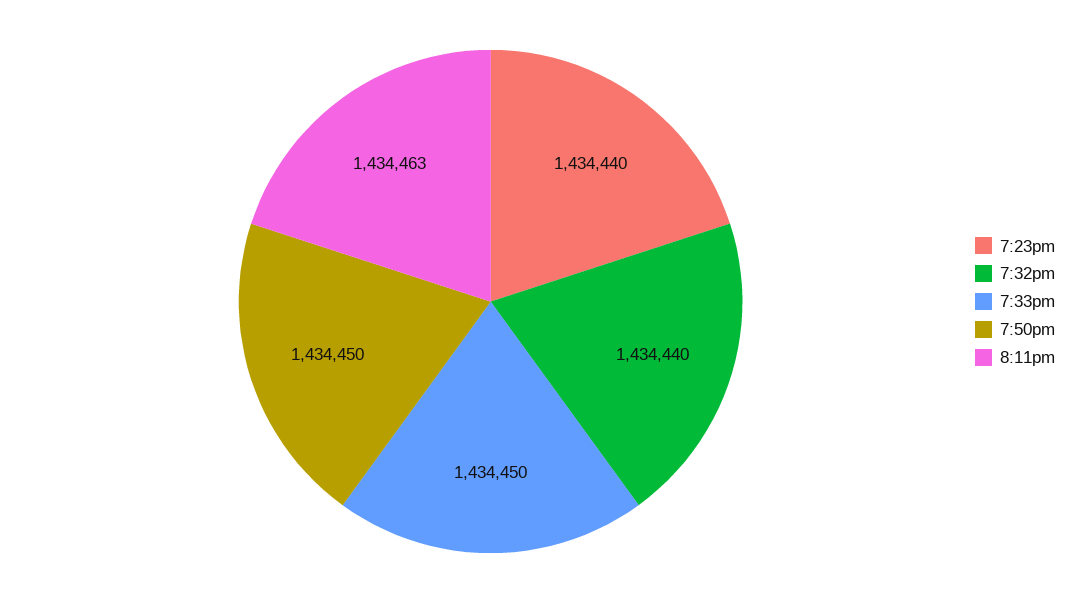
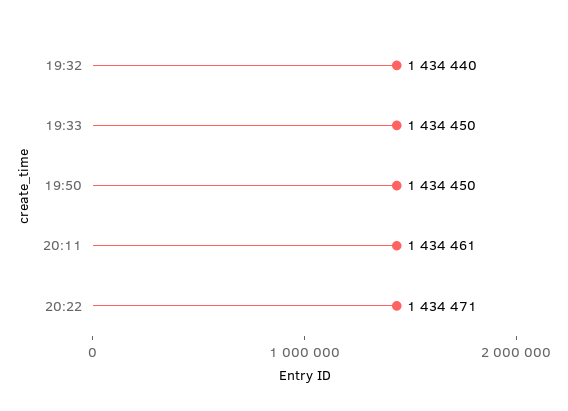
7:23pm: 1434440 -> none
8:11pm: 1434463 -> 1434461
20:22: none -> 1434471

